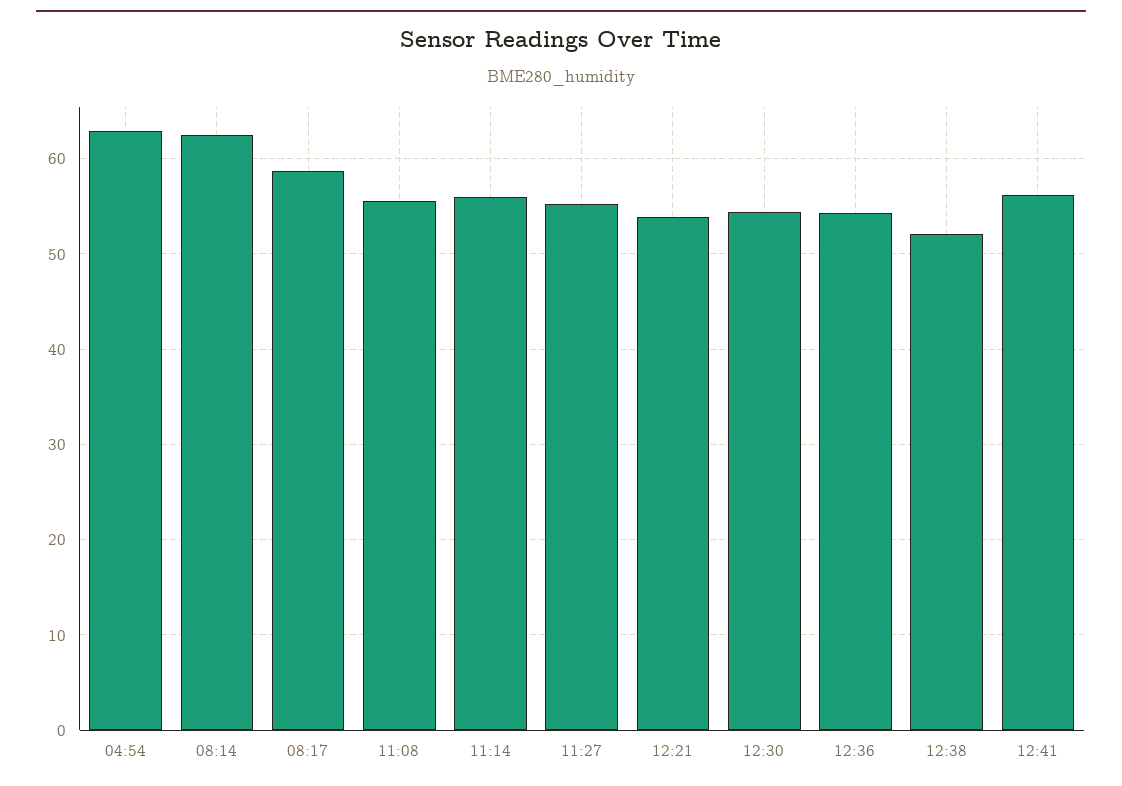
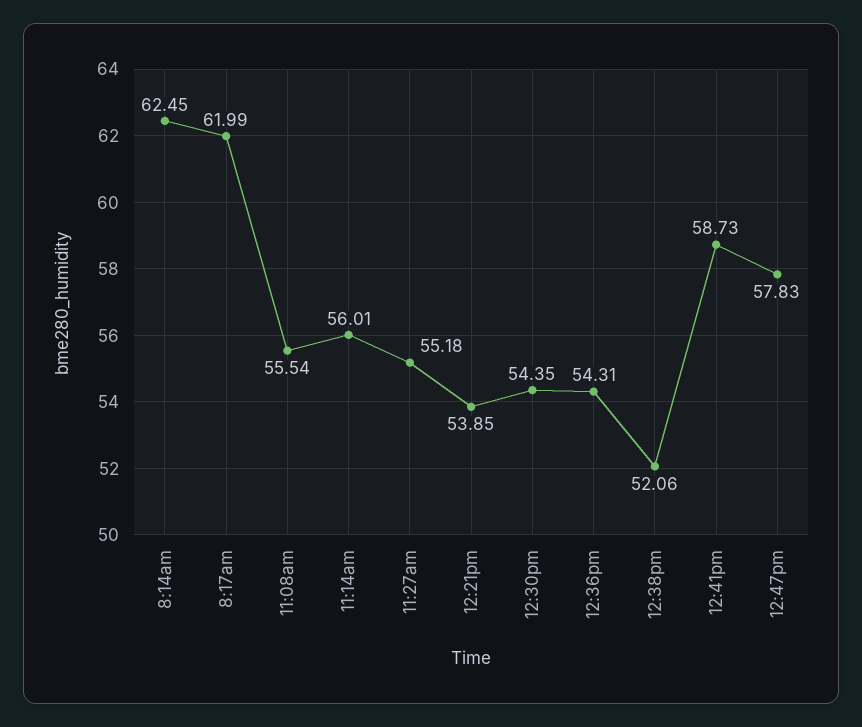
04:54: 63 -> none
08:17: 59 -> 61.99
12:41: 56 -> 58.73
12:47pm: none -> 57.83

